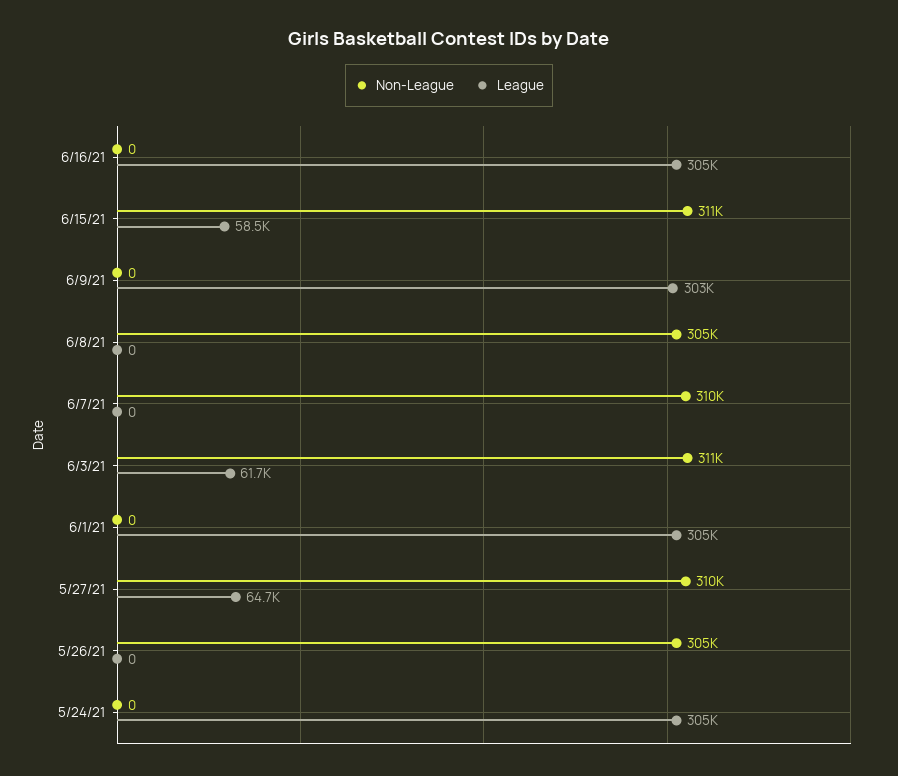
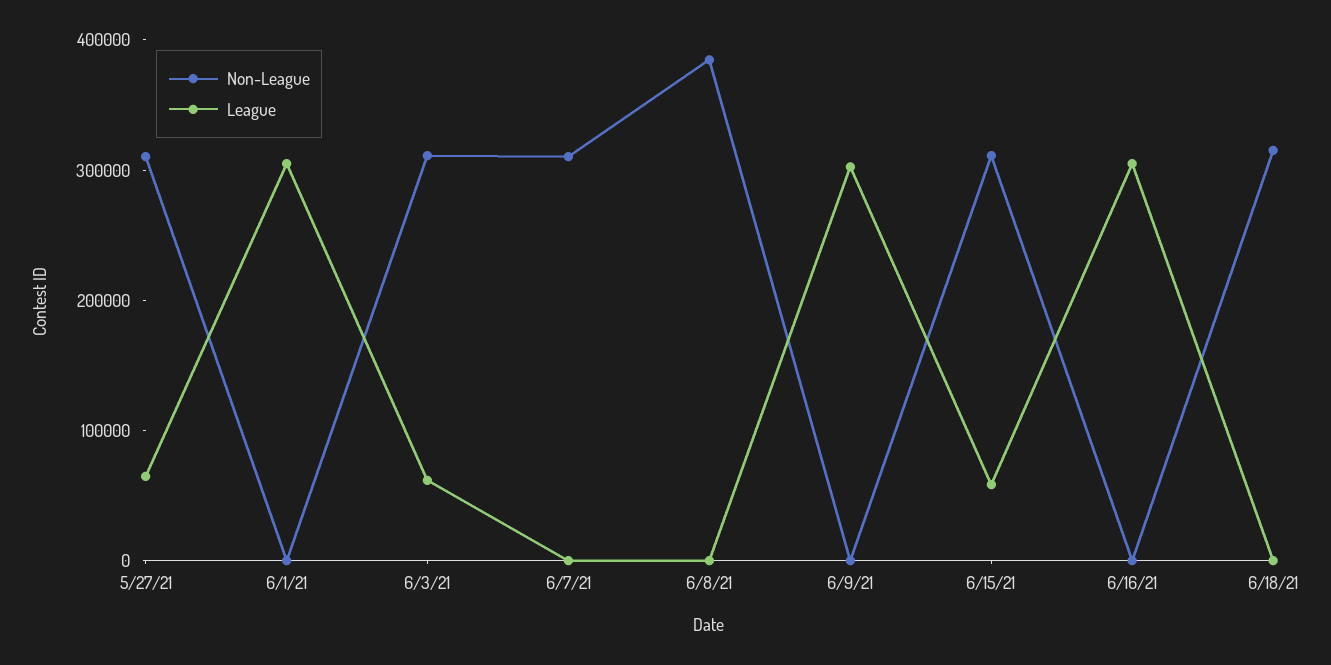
Non-League, 6/8/21: 305000 -> 380000
Non-League, 5/26/21: 305000 -> none
League, 5/26/21: 0 -> none
Non-League, 5/24/21: 0 -> none
League, 5/24/21: 305000 -> none
Non-League, 6/18/21: none -> 320000
League, 6/18/21: none -> 0

